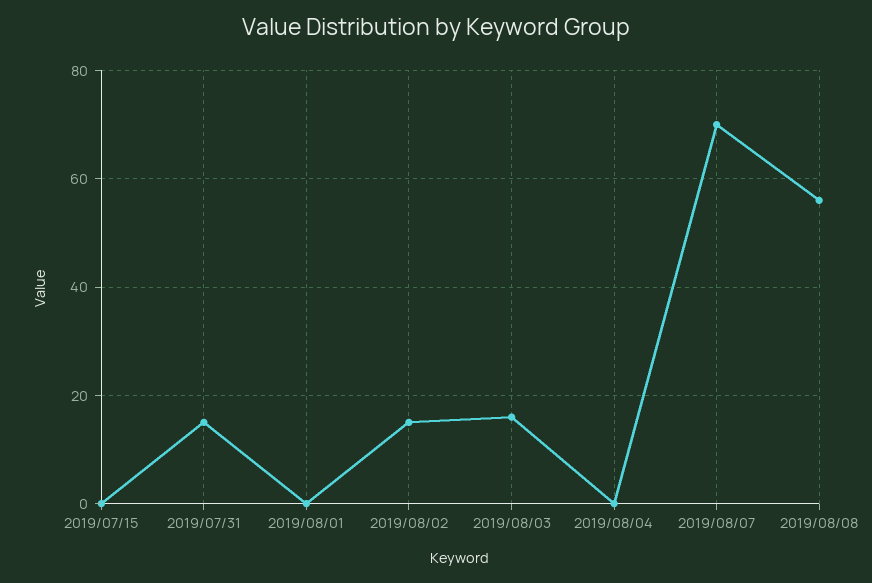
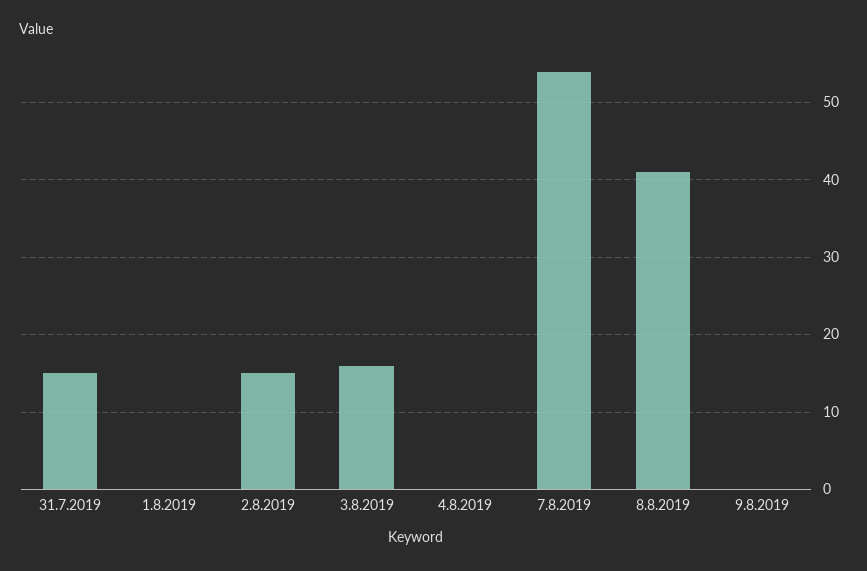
2019/07/15: 0 -> none
2019/08/07: 70 -> 54
2019/08/08: 55 -> 41
9.8.2019: none -> 0

